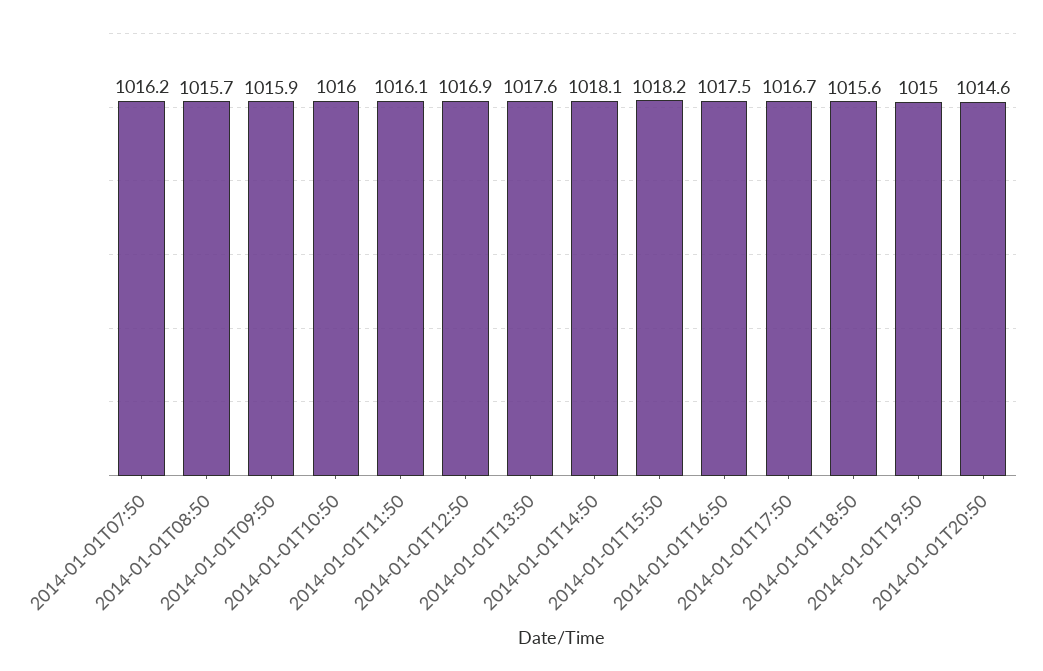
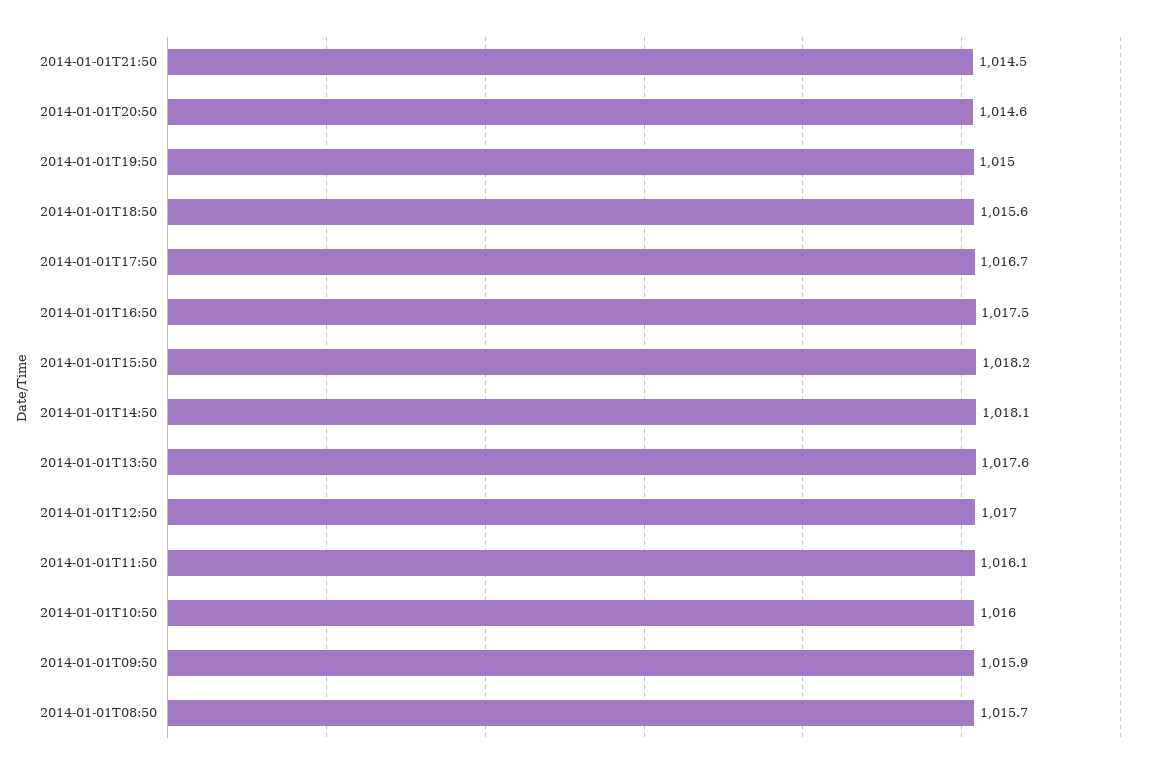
2014-01-01T07:50: 1016.2 -> none
2014-01-01T12:50: 1016.9 -> 1017
2014-01-01T21:50: none -> 1014.5

